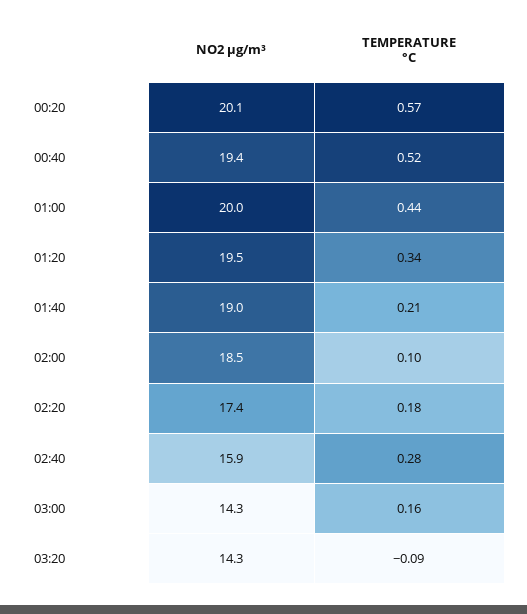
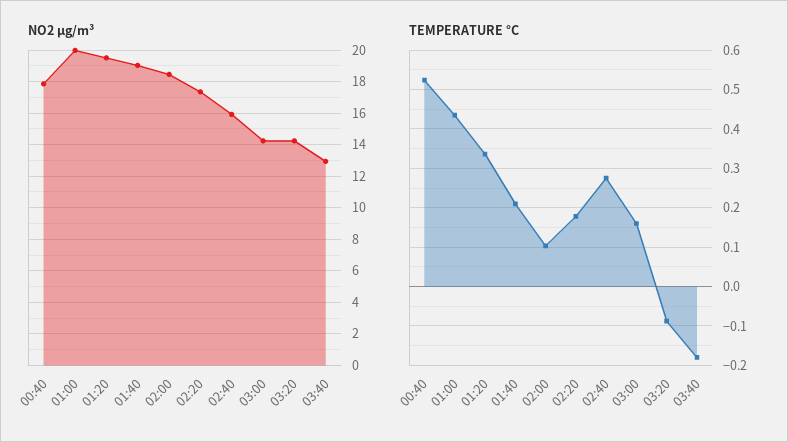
NO2 µg/m³, 00:20: 20.1 -> none
TEMPERATURE °C, 00:20: 0.57 -> none
NO2 µg/m³, 00:40: 19.4 -> 18
NO2 µg/m³, 03:40: none -> 13
TEMPERATURE °C, 03:40: none -> -0.18

